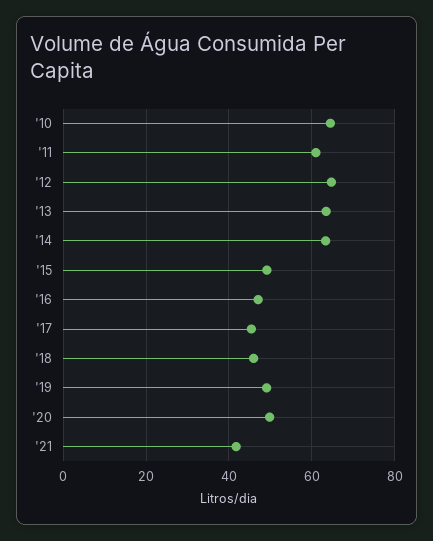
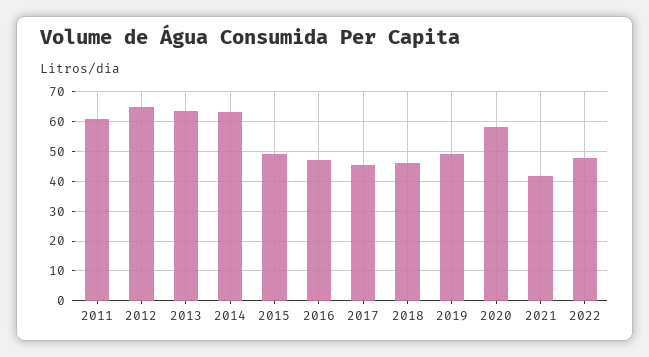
'10: 64 -> none
'20: 50 -> 57.5
2022: none -> 47.5

